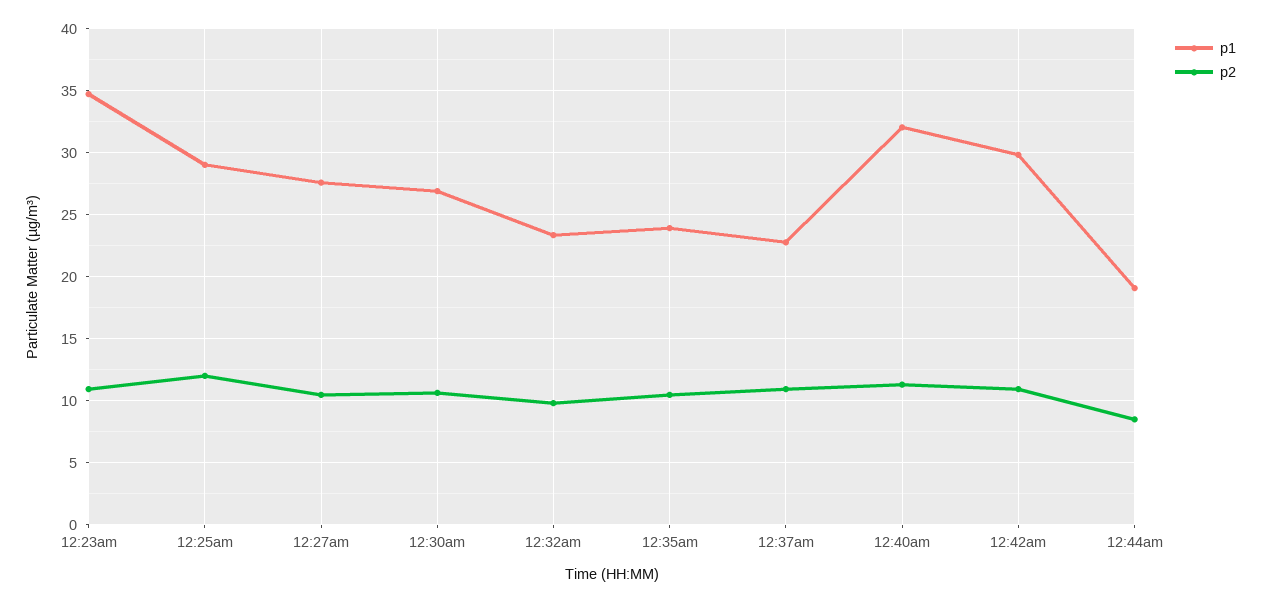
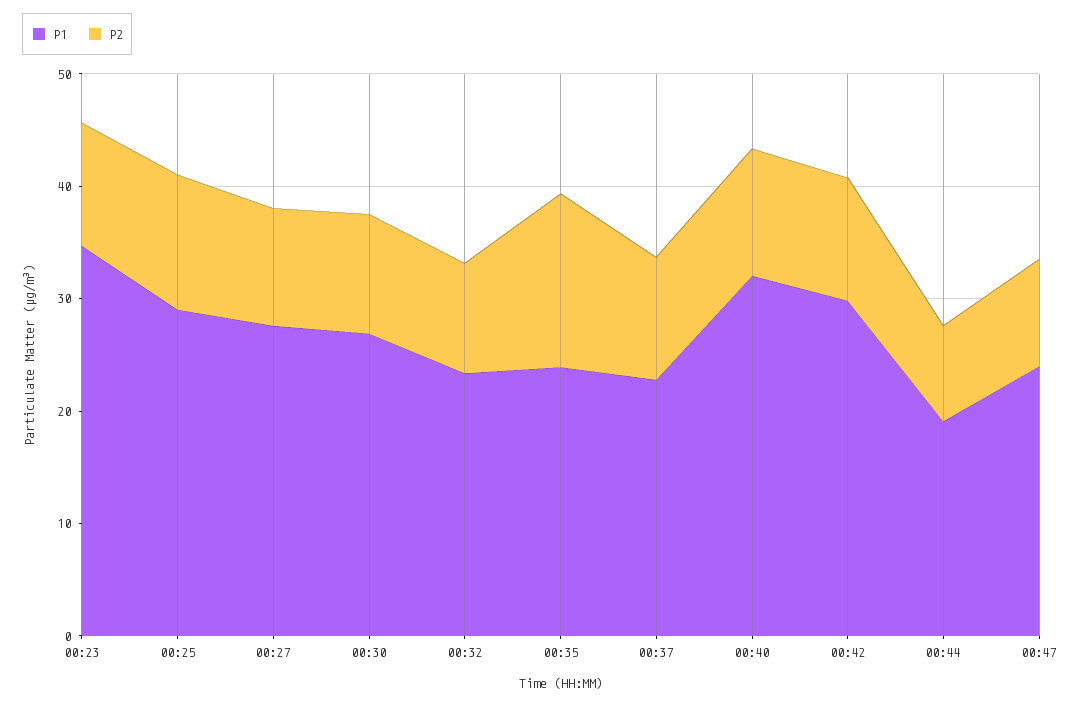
p2, 12:35am: 10.5 -> 16
p1, 00:47: none -> 24
p2, 00:47: none -> 10

